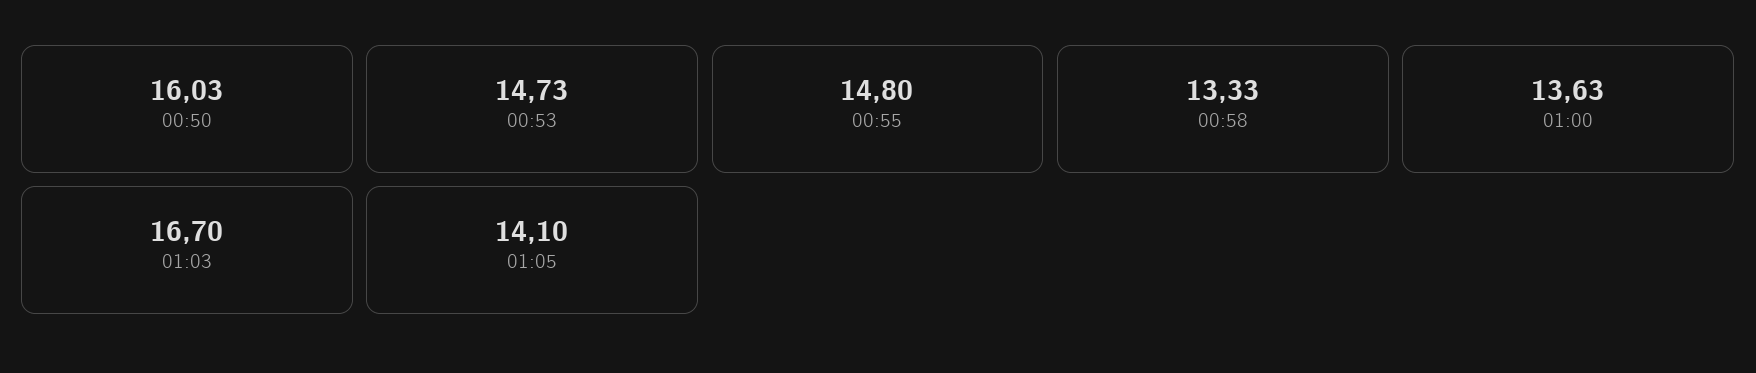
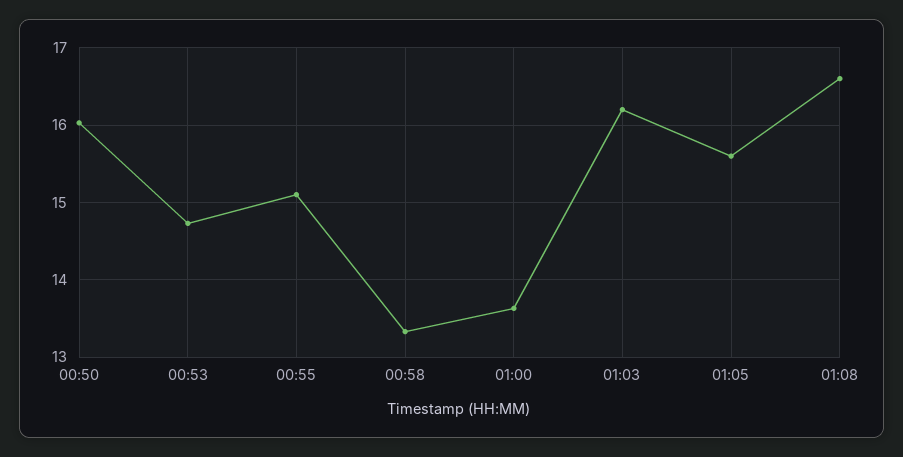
00:55: 14.8 -> 15.1
01:03: 16.7 -> 16.2
01:05: 14.1 -> 15.6
01:08: none -> 16.6

